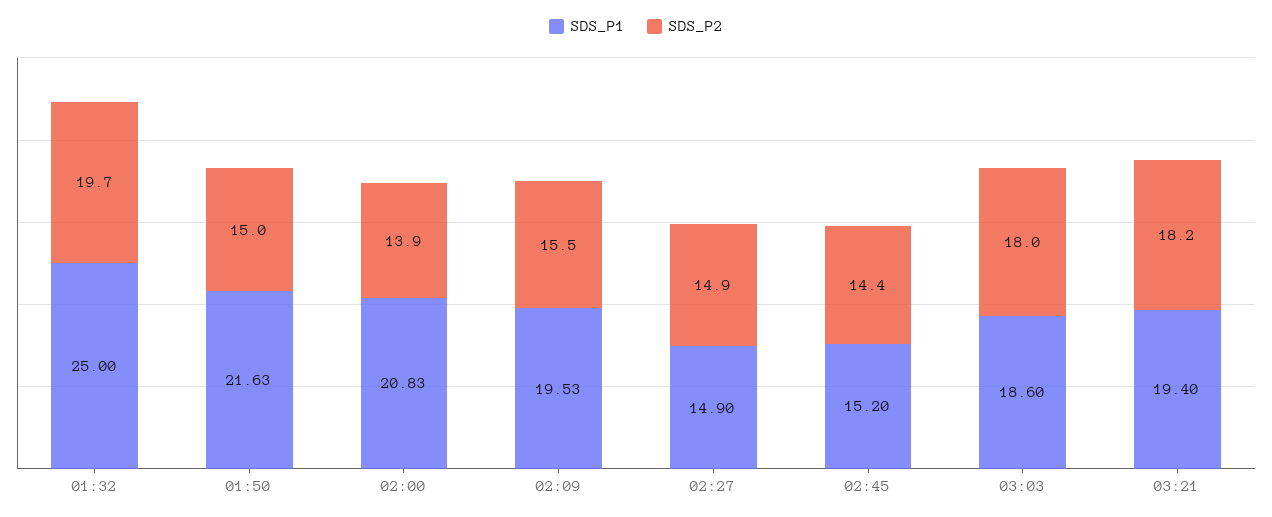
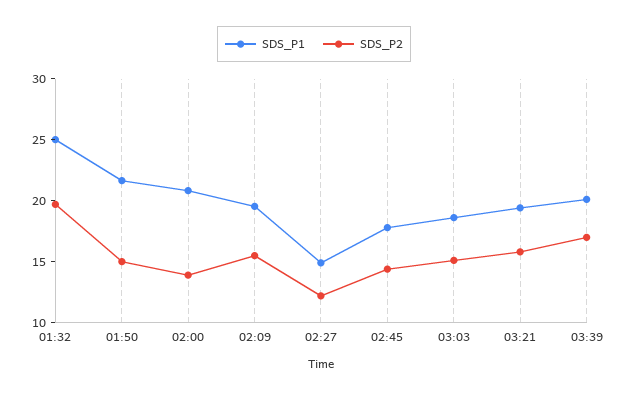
SDS_P2, 02:27: 14.9 -> 12
SDS_P1, 02:45: 15.2 -> 18
SDS_P2, 03:03: 18 -> 15
SDS_P2, 03:21: 18.2 -> 16
SDS_P1, 03:39: none -> 20
SDS_P2, 03:39: none -> 17

